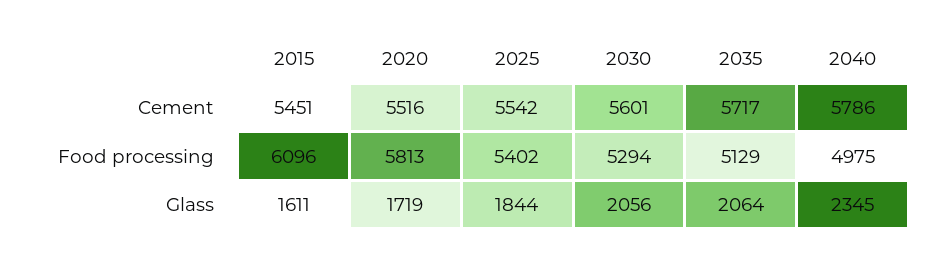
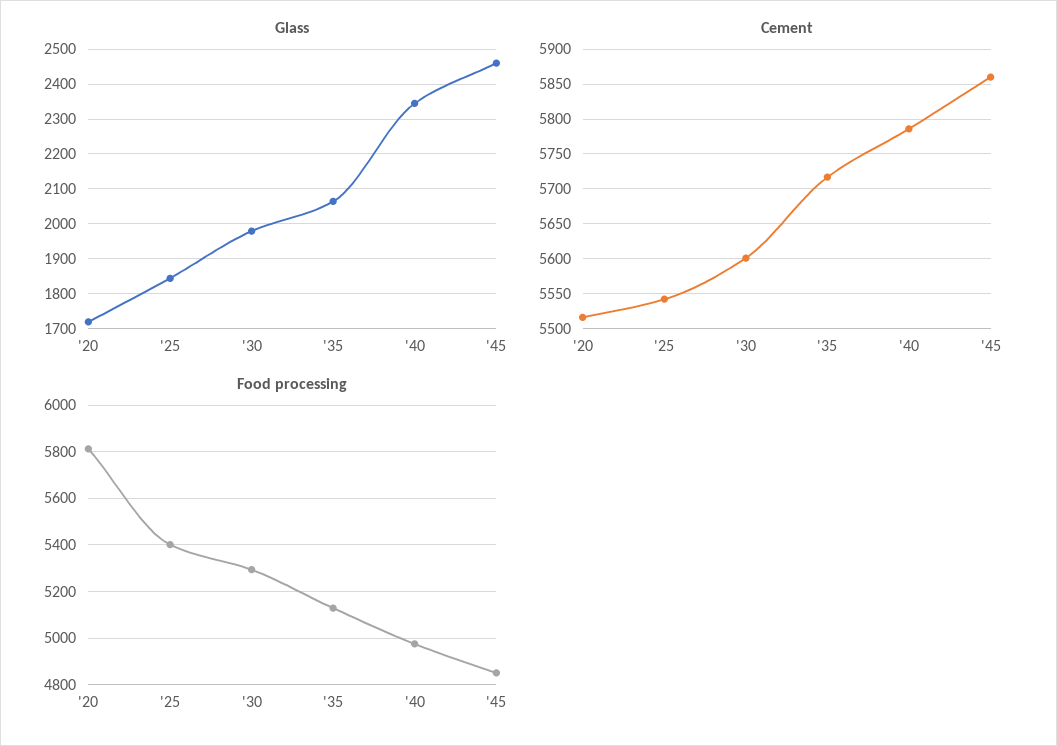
Cement, 2015: 5451 -> none
Food processing, 2015: 6096 -> none
Glass, 2015: 1611 -> none
Glass, 2030: 2056 -> 1980
Glass, '45: none -> 2460
Cement, '45: none -> 5860
Food processing, '45: none -> 4850

